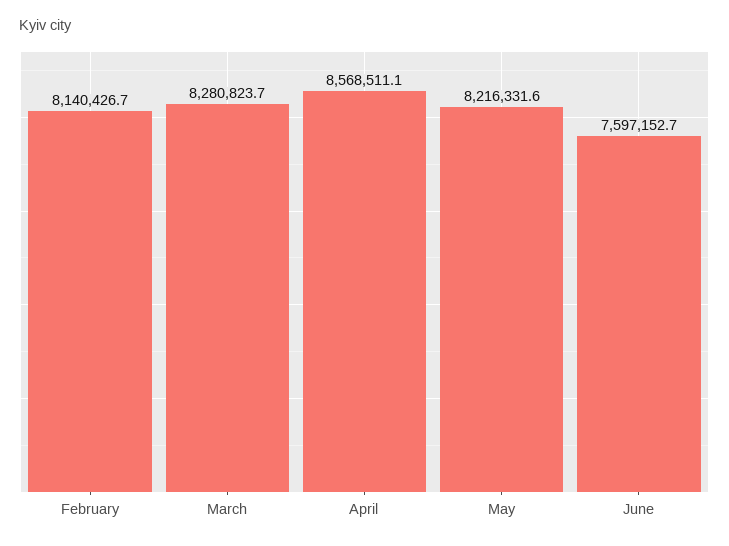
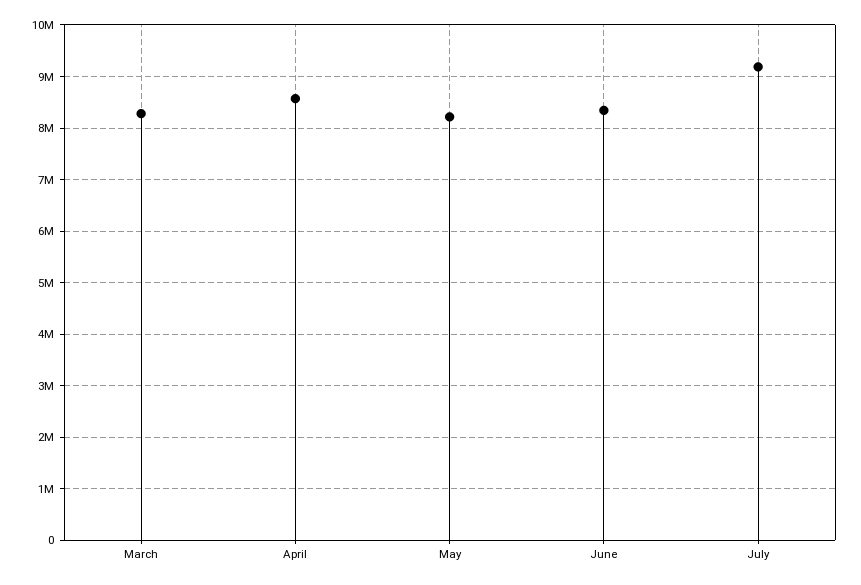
February: 8140426.7 -> none
June: 7597152.7 -> 8400000
July: none -> 9200000

